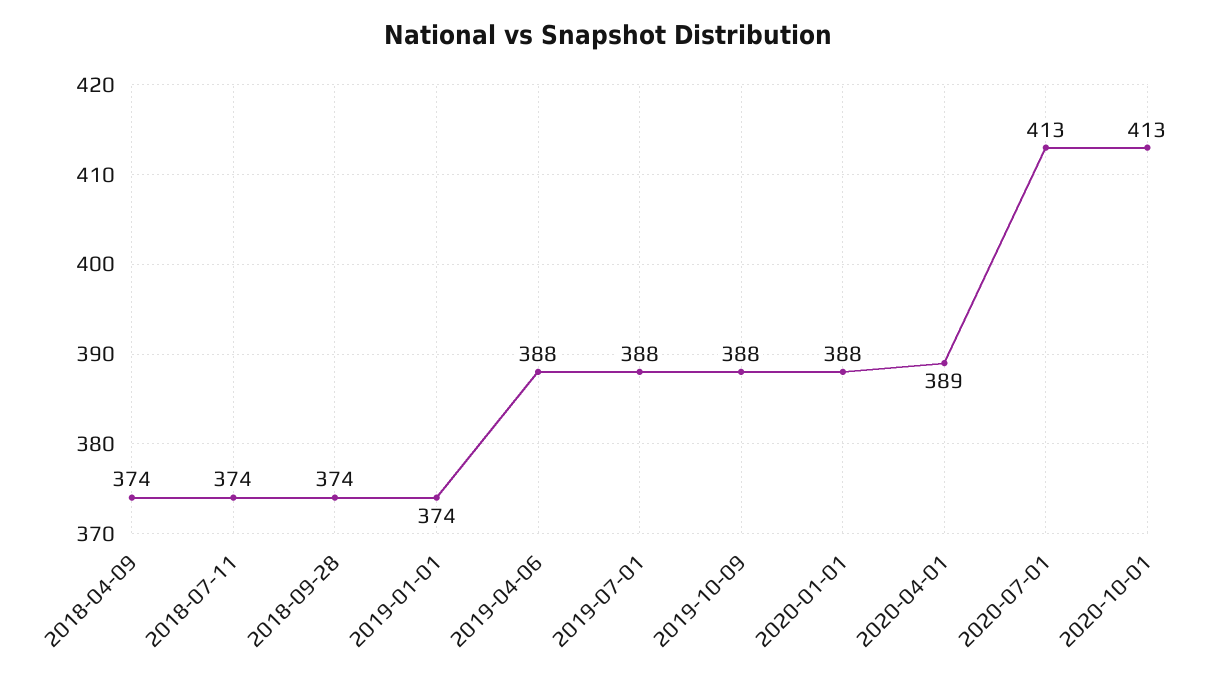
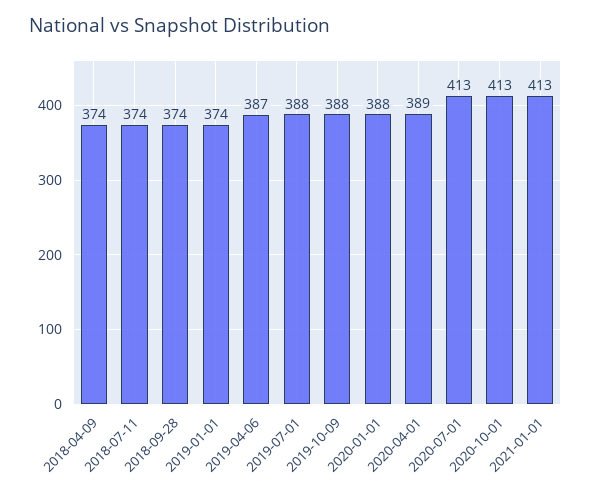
2019-04-06: 388 -> 387
2021-01-01: none -> 413

